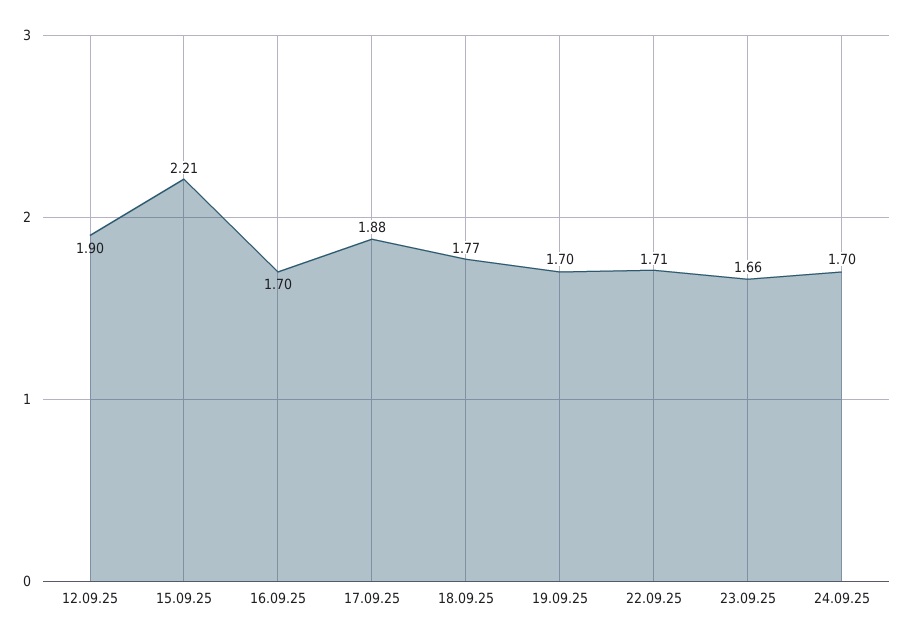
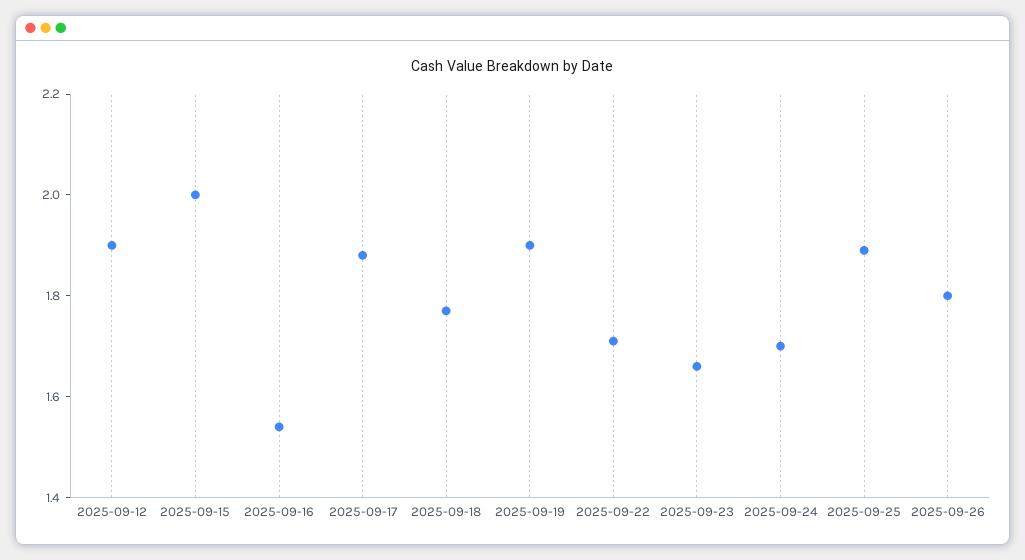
15.09.25: 2.21 -> 2
16.09.25: 1.7 -> 1.55
19.09.25: 1.7 -> 1.9
2025-09-25: none -> 1.9
2025-09-26: none -> 1.8

